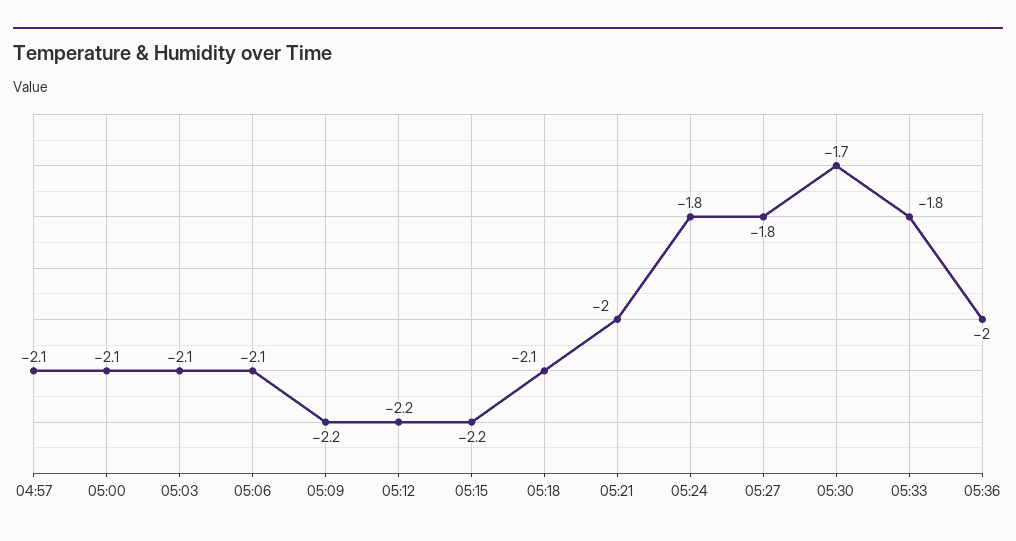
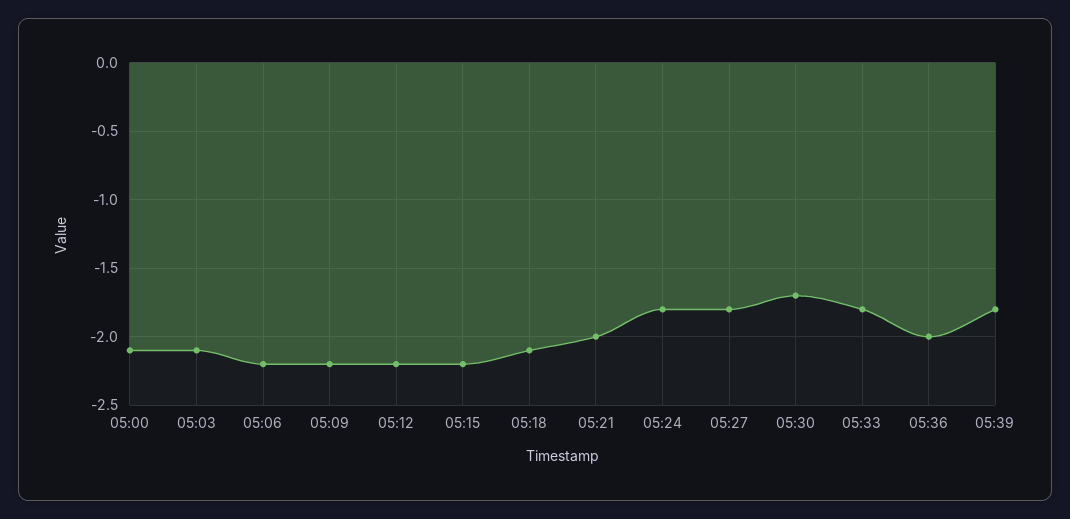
04:57: -2.1 -> none
05:06: -2.1 -> -2.2
05:39: none -> -1.8

